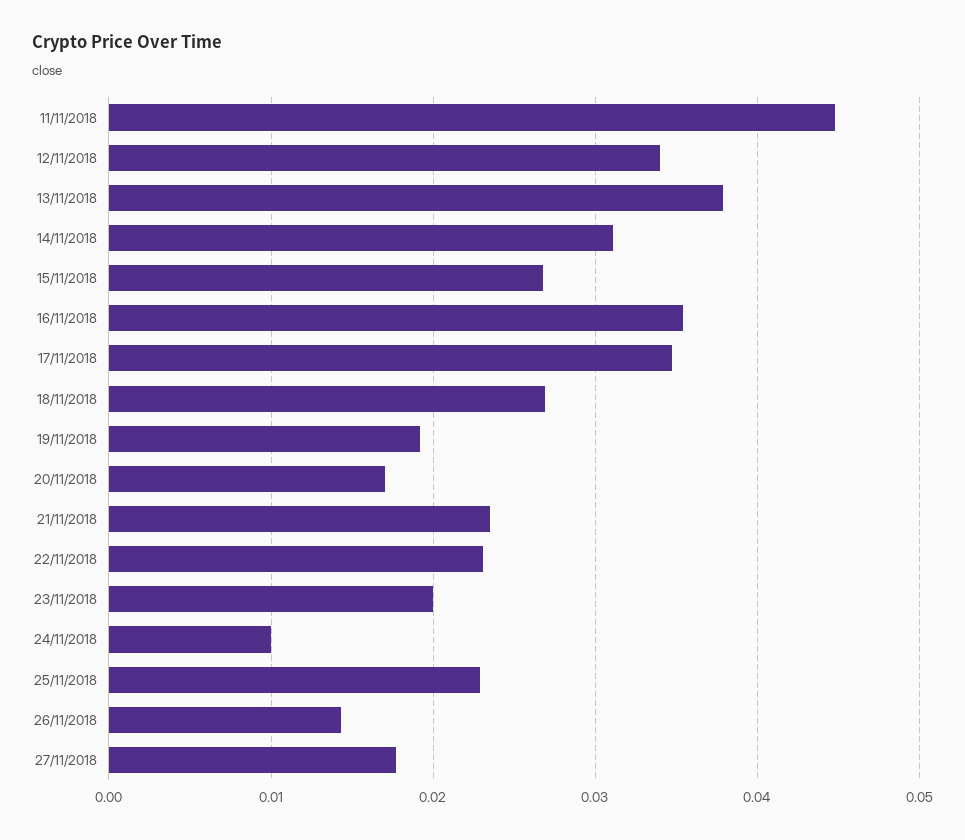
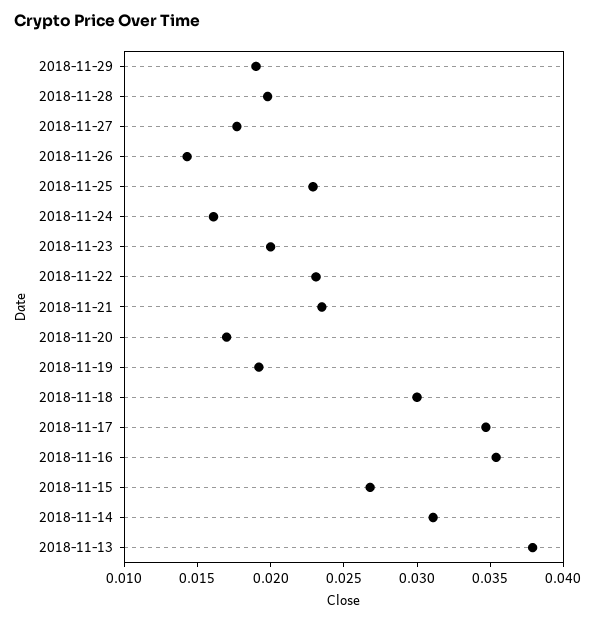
11/11/2018: 0.045 -> none
12/11/2018: 0.034 -> none
18/11/2018: 0.027 -> 0.03
24/11/2018: 0.01 -> 0.016
2018-11-29: none -> 0.019
2018-11-28: none -> 0.02

